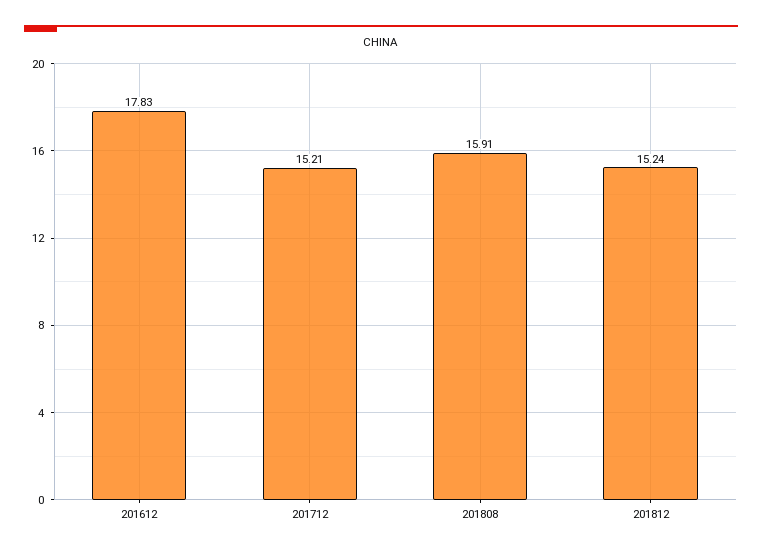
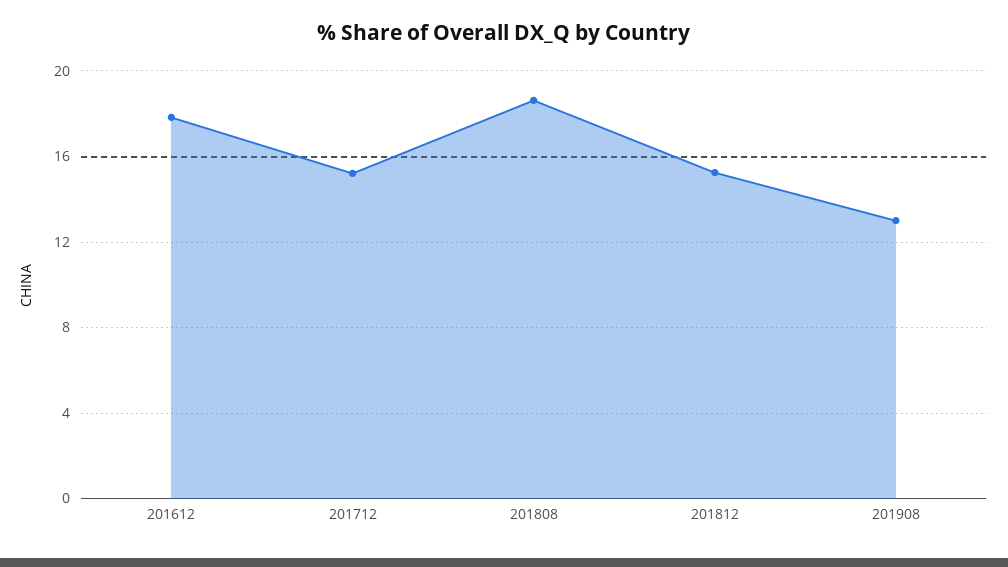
201808: 15.91 -> 18.5
201908: none -> 13

